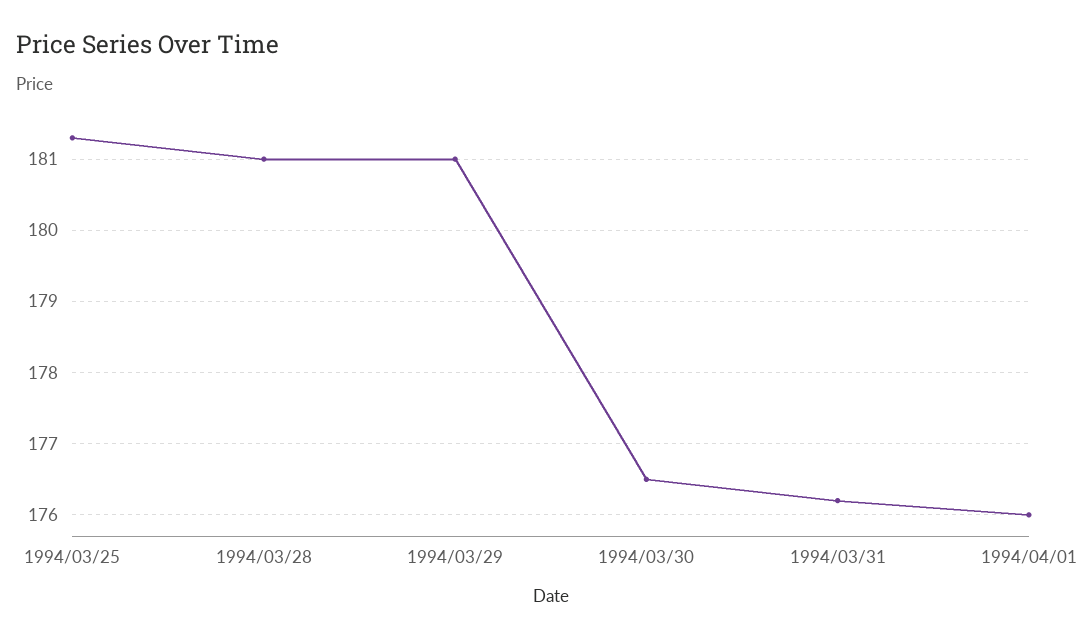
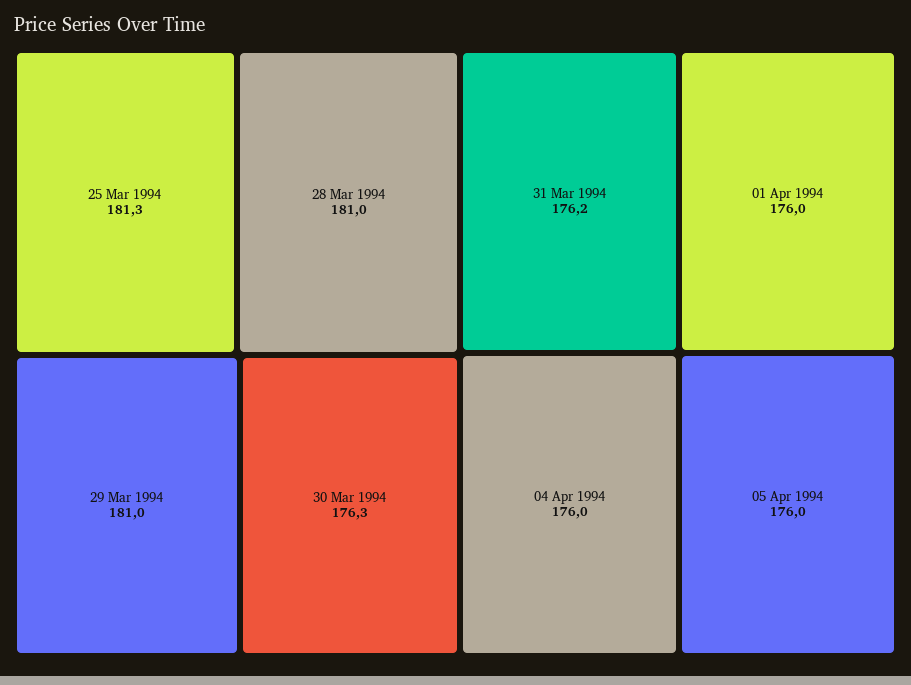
1994/03/30: 176.5 -> 176.3
04 Apr 1994: none -> 176
05 Apr 1994: none -> 176

